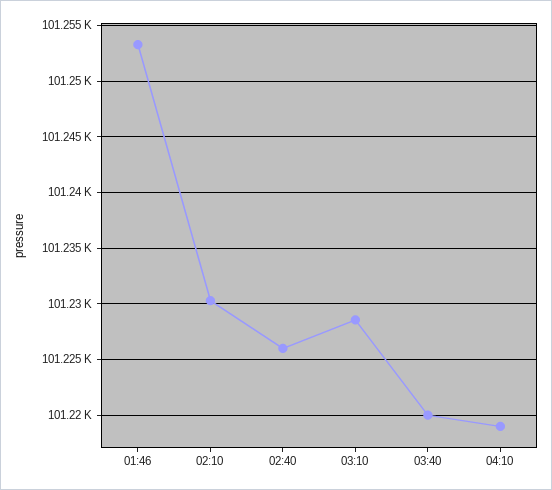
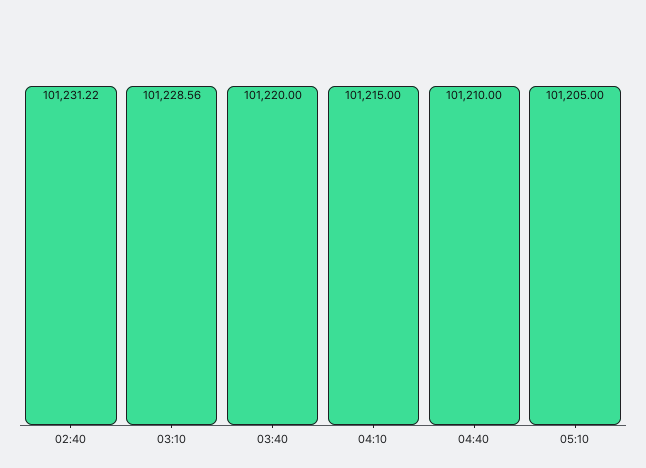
01:46: 101253 -> none
02:10: 101230 -> none
02:40: 101226 -> 101231.22
04:10: 101219 -> 101215
04:40: none -> 101210
05:10: none -> 101205

